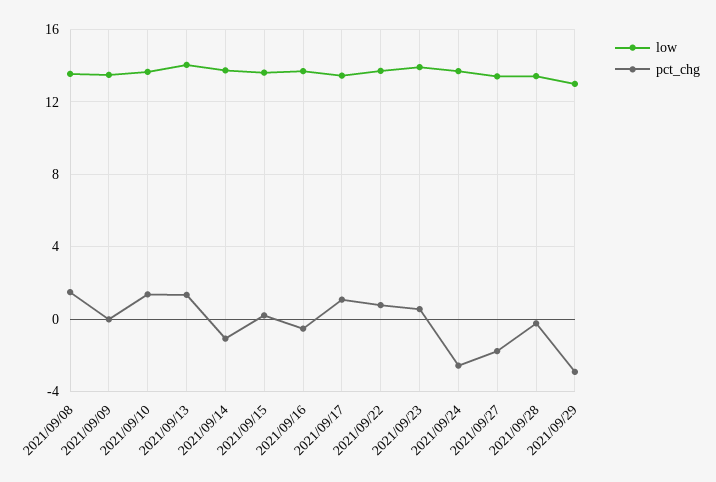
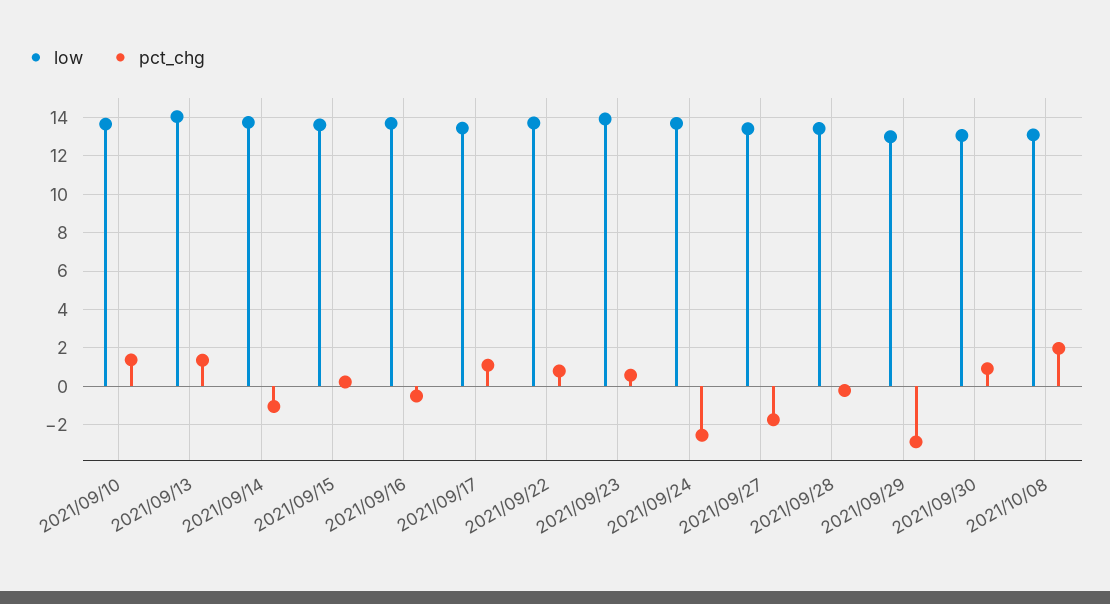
low, 2021/09/08: 13.5 -> none
pct_chg, 2021/09/08: 1.5 -> none
low, 2021/09/09: 13.5 -> none
pct_chg, 2021/09/09: 0 -> none
low, 2021/09/30: none -> 13
pct_chg, 2021/09/30: none -> 1
low, 2021/10/08: none -> 13
pct_chg, 2021/10/08: none -> 2

